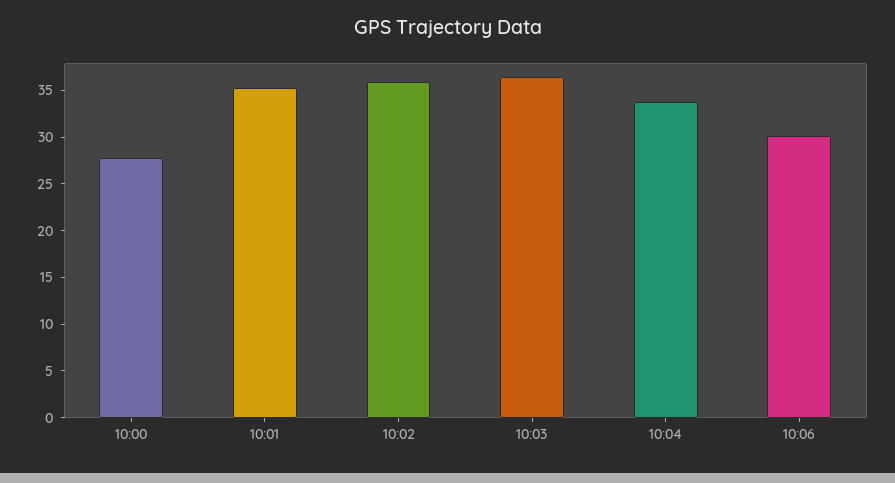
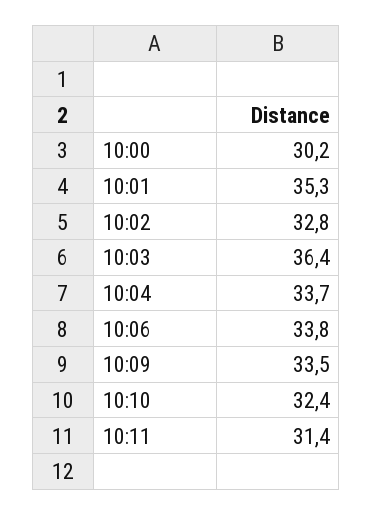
10:00: 28 -> 30.2
10:02: 36 -> 32.8
10:06: 30 -> 33.8
10:09: none -> 33.5
10:10: none -> 32.4
10:11: none -> 31.4

